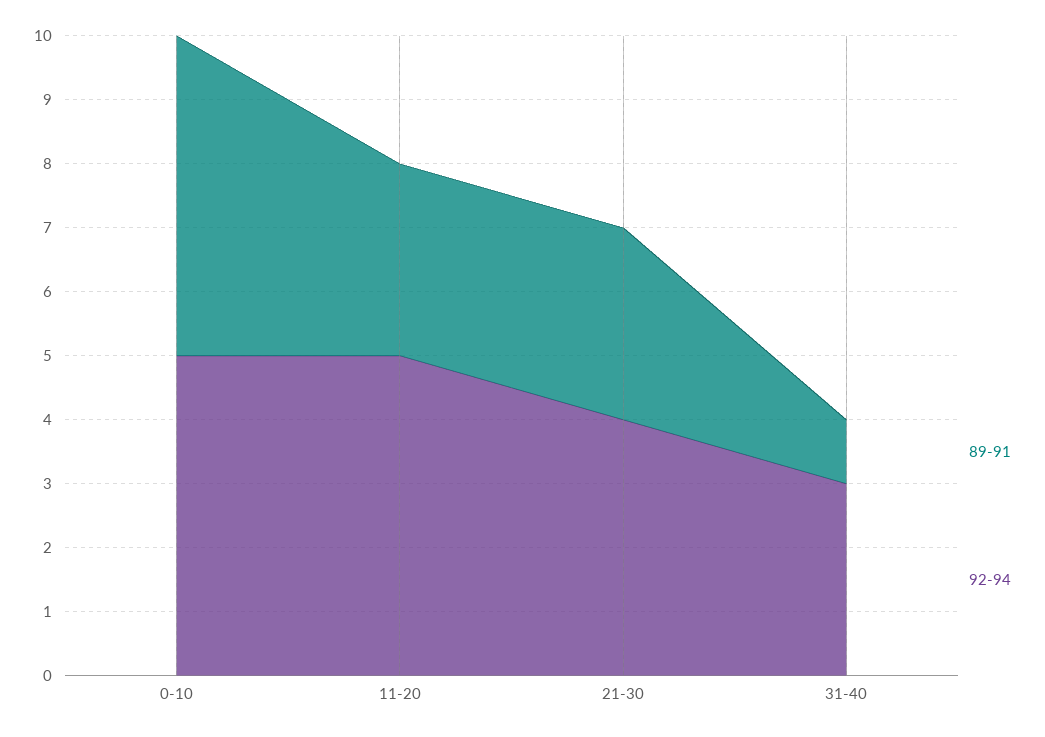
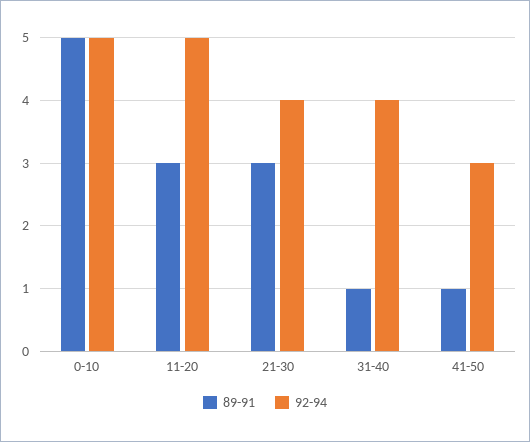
92-94, 31-40: 3 -> 4
89-91, 41-50: none -> 1
92-94, 41-50: none -> 3

